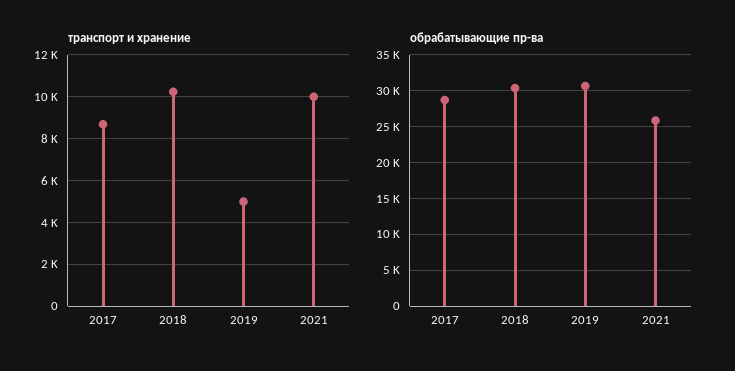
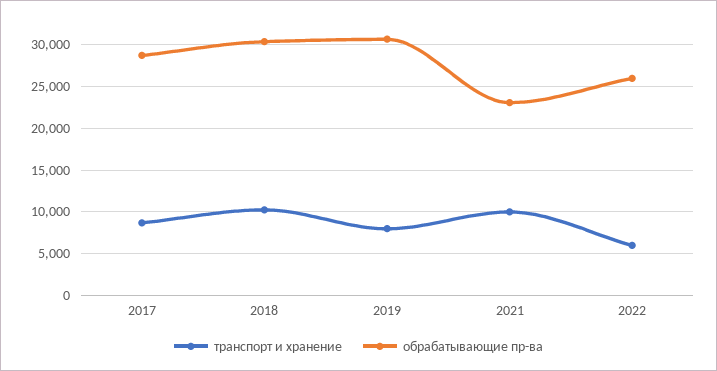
транспорт и хранение, 2019: 5000 -> 8000
обрабатывающие пр-ва, 2021: 26000 -> 23000
транспорт и хранение, 2022: none -> 6000
обрабатывающие пр-ва, 2022: none -> 26000

